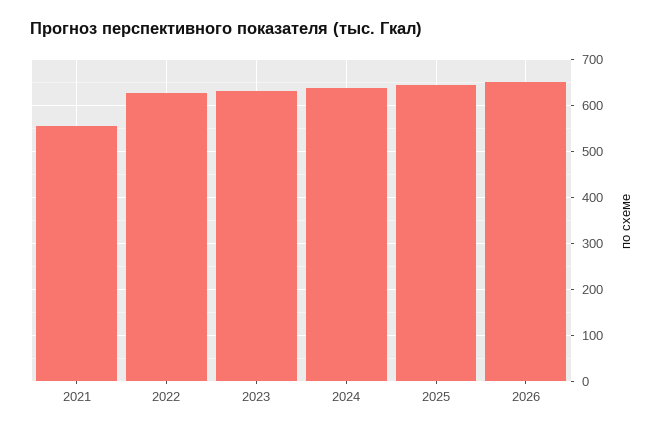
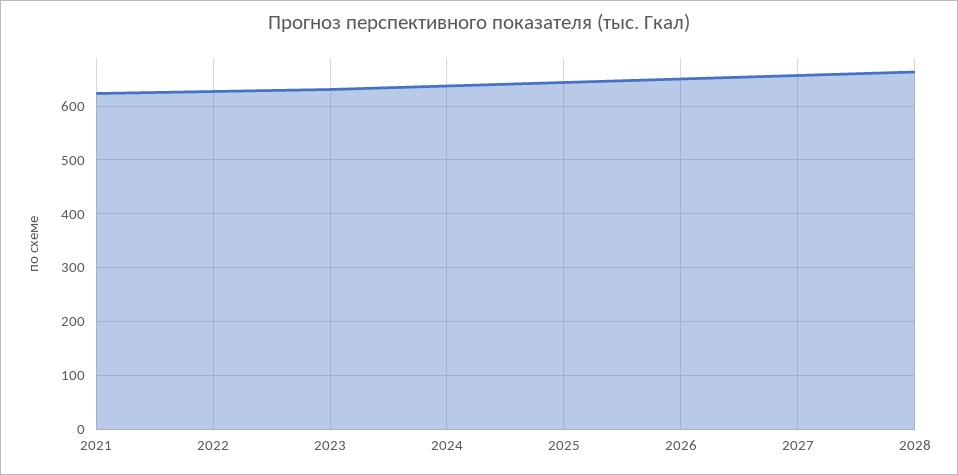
2021: 560 -> 620
2027: none -> 660
2028: none -> 660

